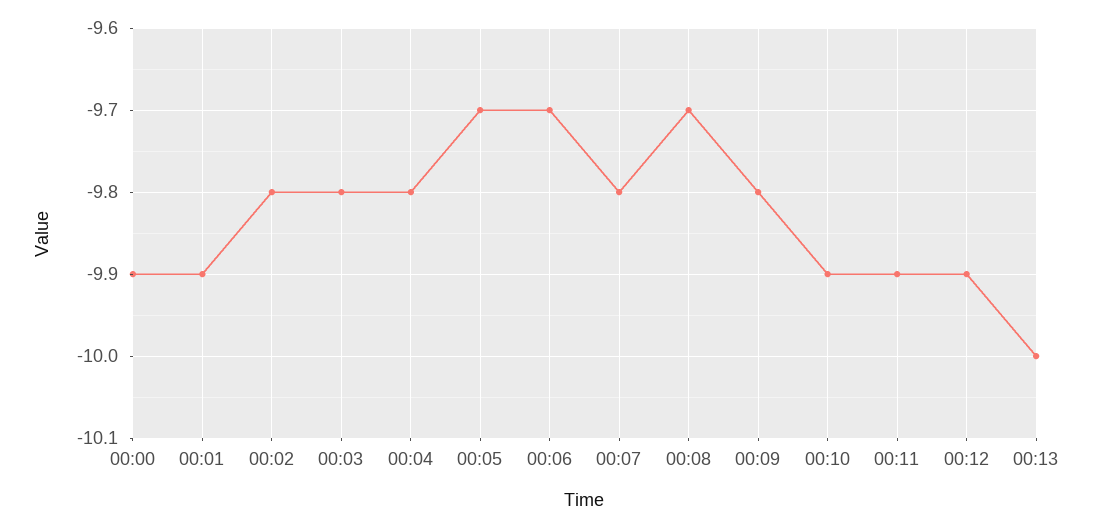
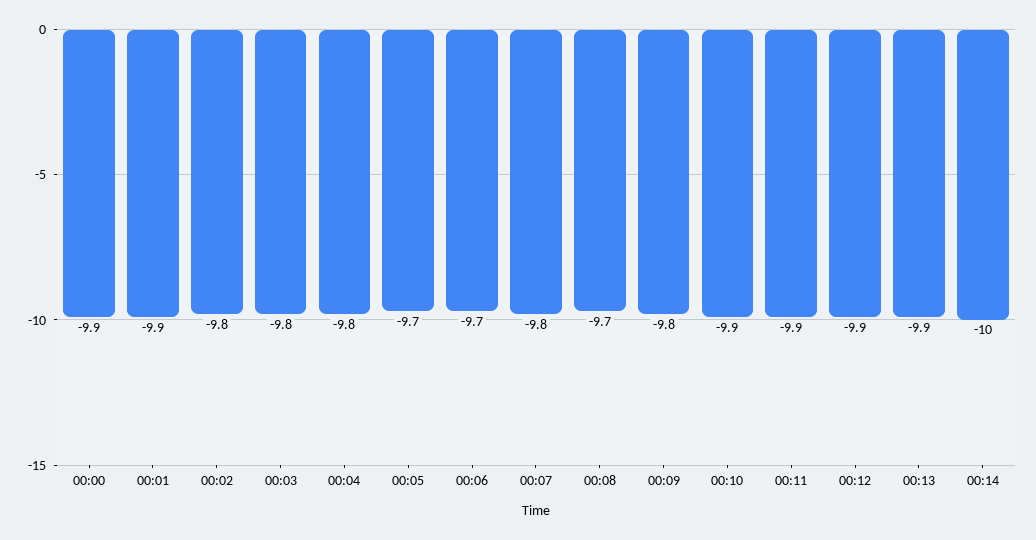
00:13: -10 -> -9.9
00:14: none -> -10

